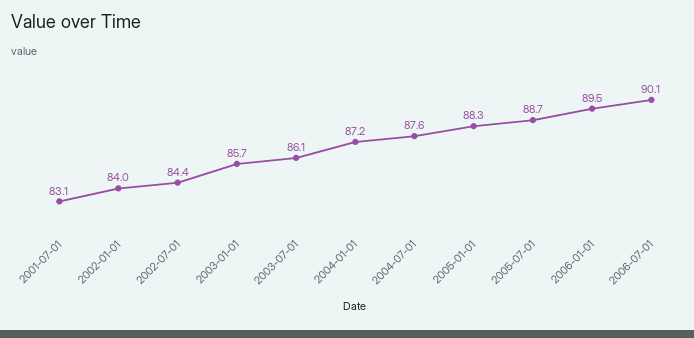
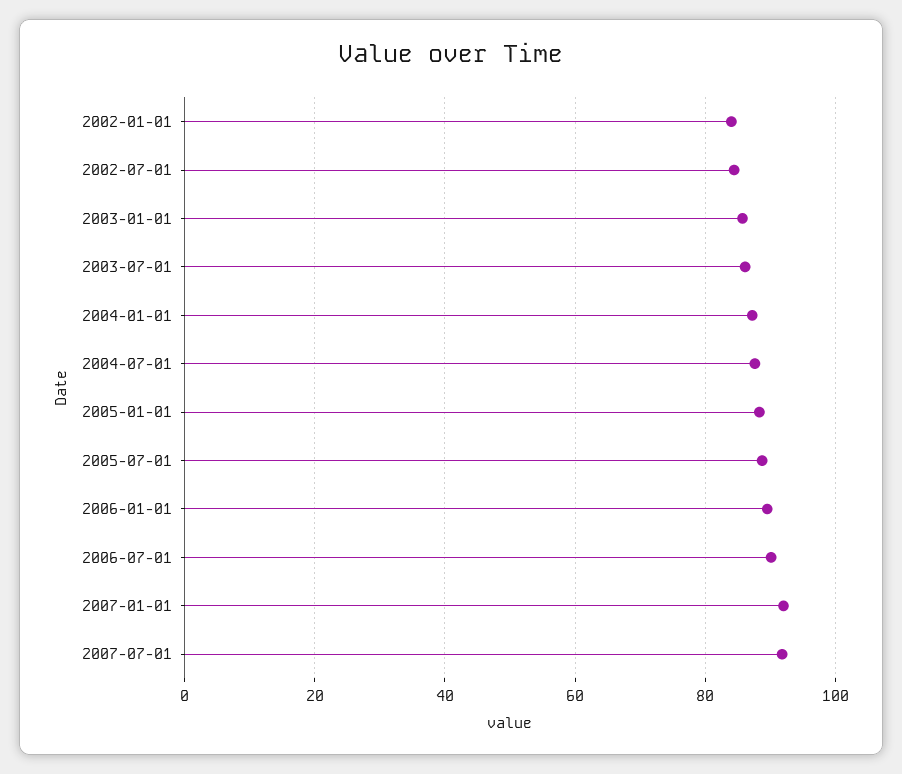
2001-07-01: 83.1 -> none
2007-01-01: none -> 92
2007-07-01: none -> 92

